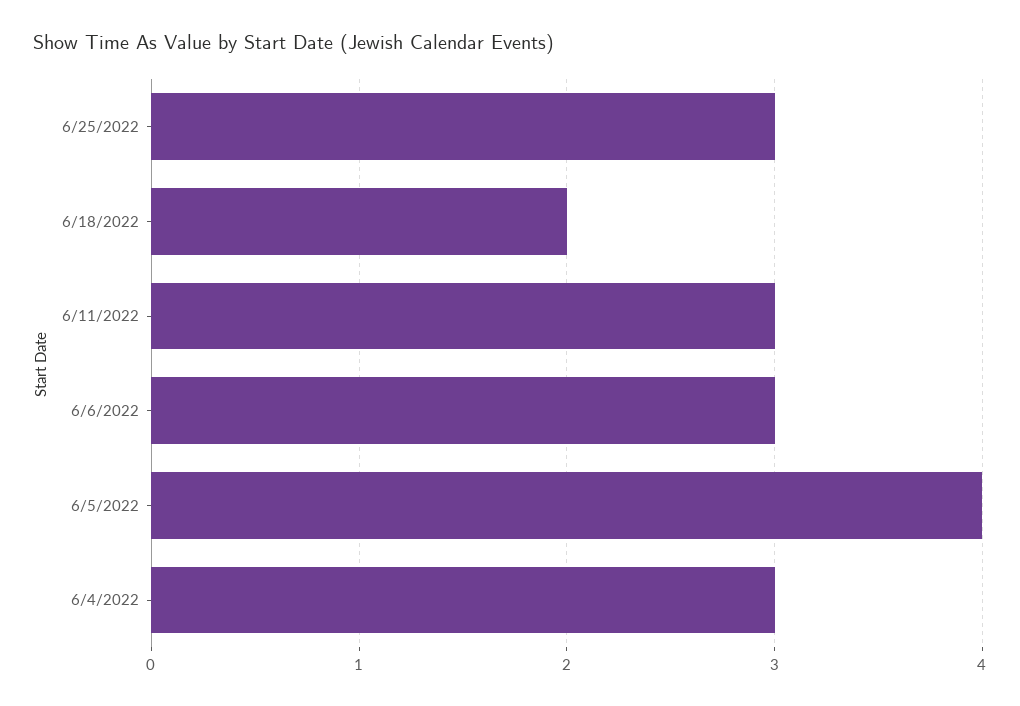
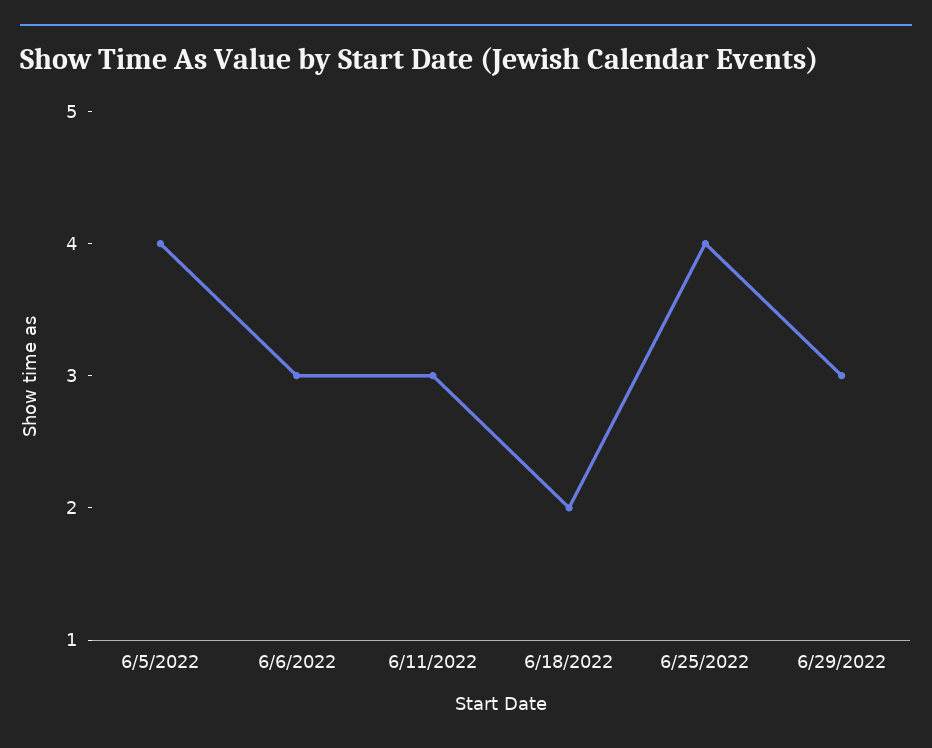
6/25/2022: 3 -> 4
6/4/2022: 3 -> none
6/29/2022: none -> 3

